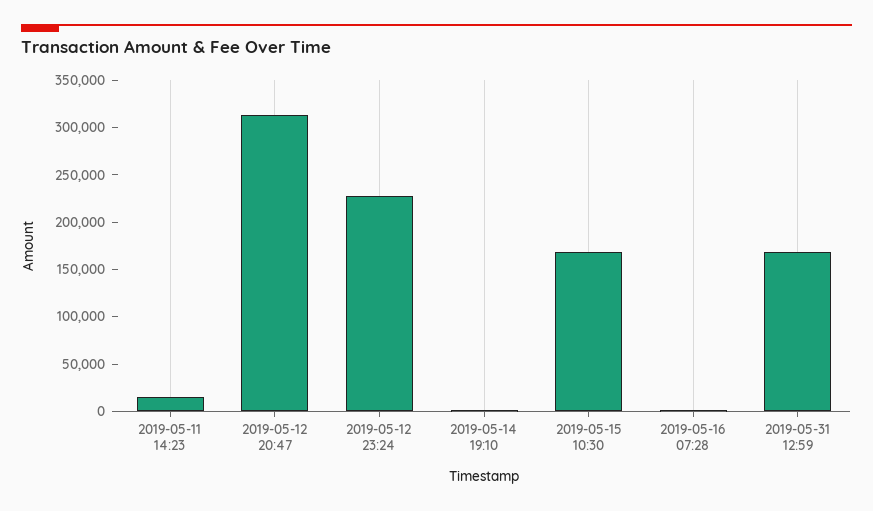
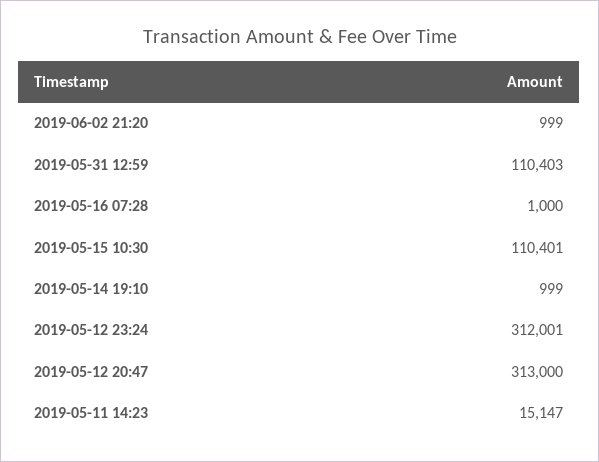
2019-05-12 23:24: 230000 -> 312001
2019-05-15 10:30: 170000 -> 110401
2019-05-31 12:59: 170000 -> 110403
2019-06-02 21:20: none -> 999

